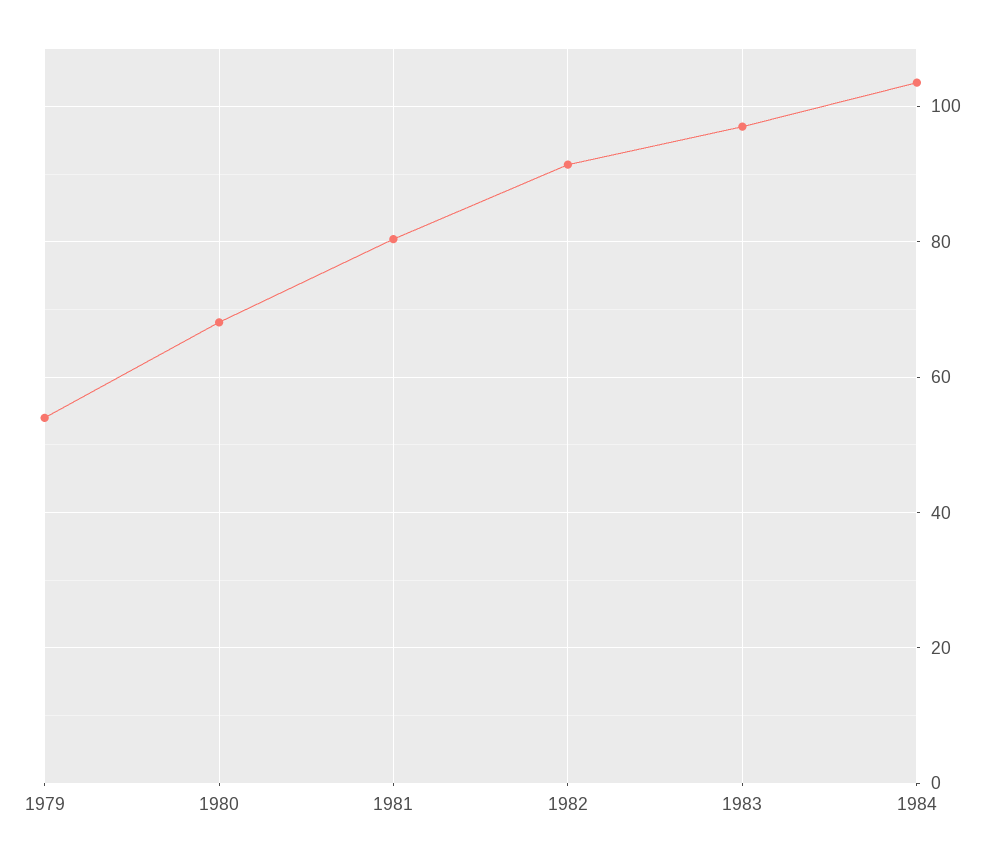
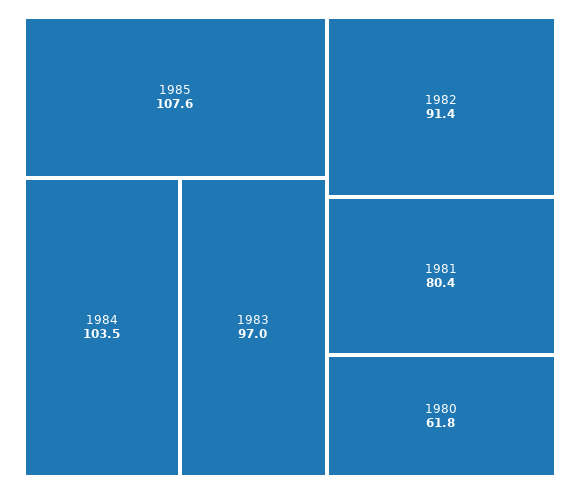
1979: 54 -> none
1980: 68 -> 61.8
1985: none -> 107.6

